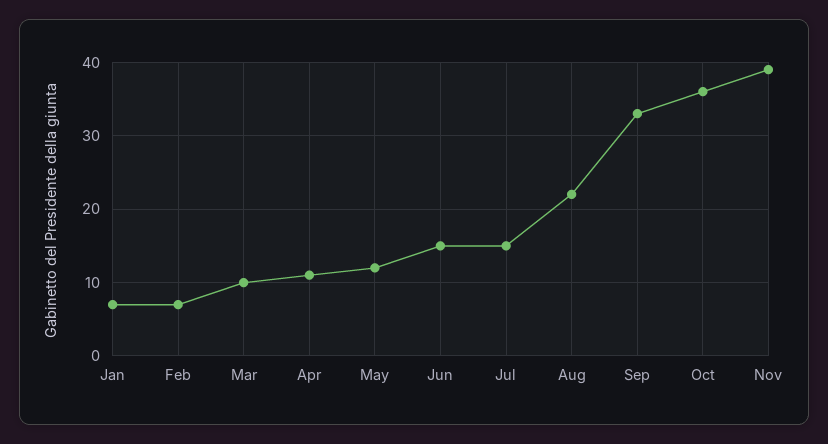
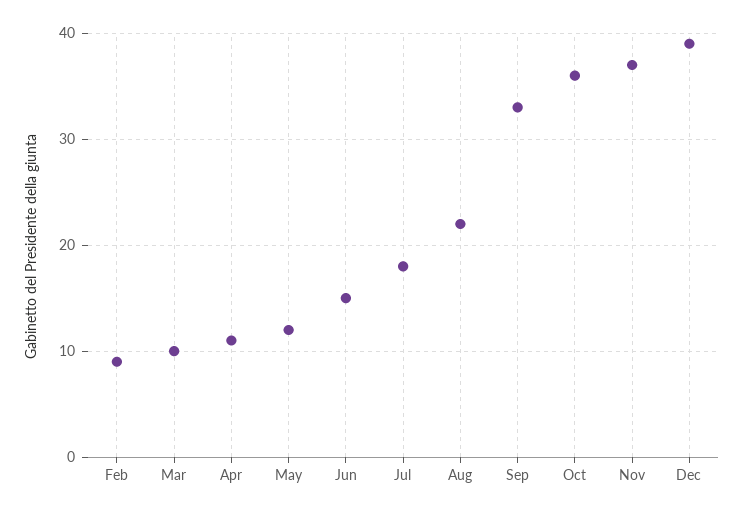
Jan: 7 -> none
Feb: 7 -> 9
Jul: 15 -> 18
Nov: 39 -> 37
Dec: none -> 39

